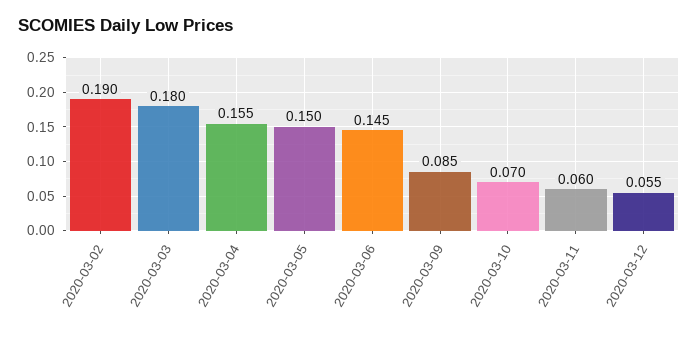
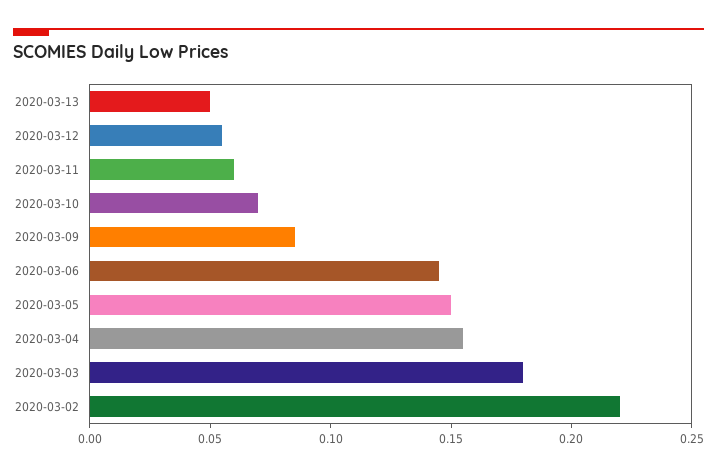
2020-03-02: 0.19 -> 0.22
2020-03-13: none -> 0.05

